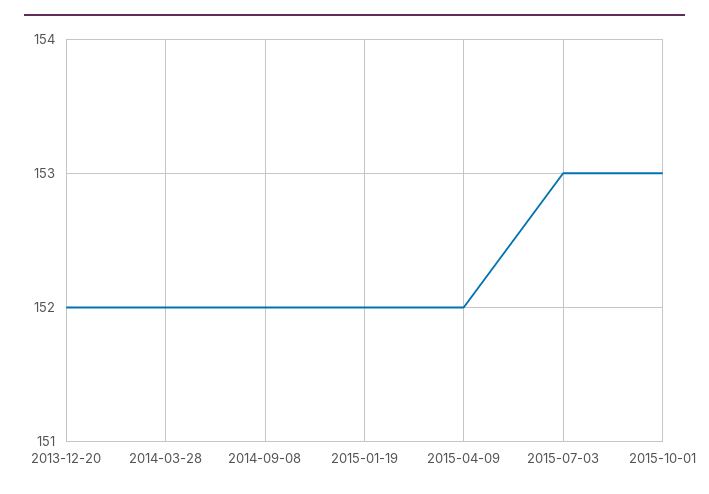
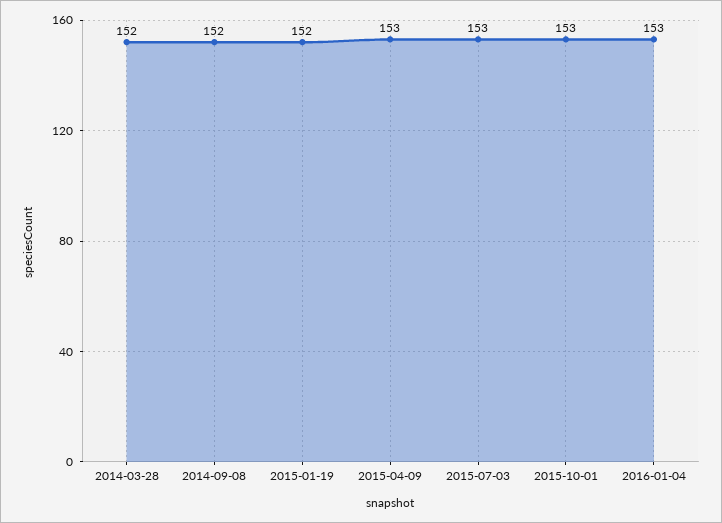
2013-12-20: 152 -> none
2015-04-09: 152 -> 153
2016-01-04: none -> 153

